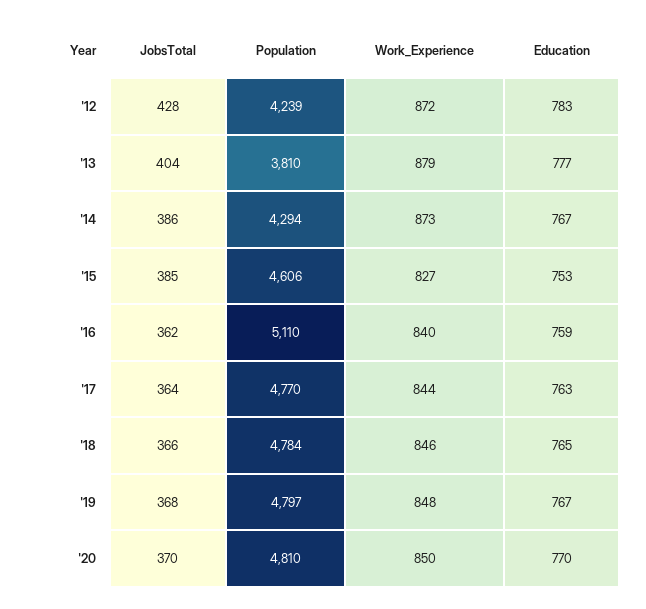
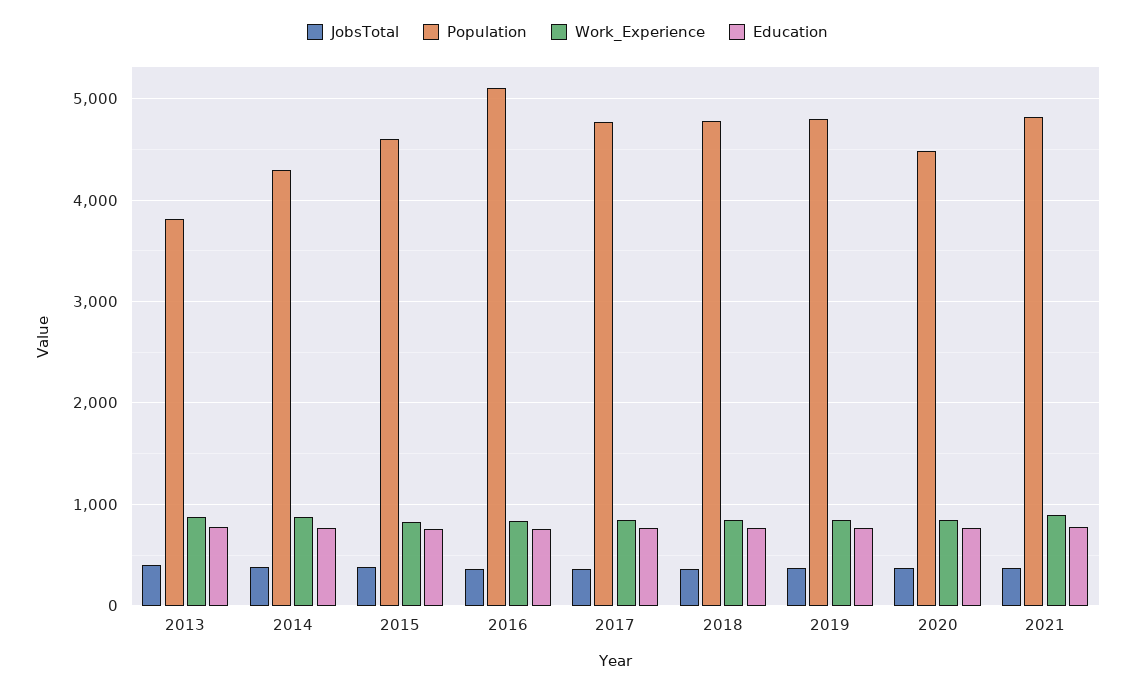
JobsTotal, '12: 428 -> none
Population, '12: 4239 -> none
Work_Experience, '12: 872 -> none
Education, '12: 783 -> none
Population, '20: 4810 -> 4500
JobsTotal, 2021: none -> 400
Population, 2021: none -> 4800
Work_Experience, 2021: none -> 900
Education, 2021: none -> 800

